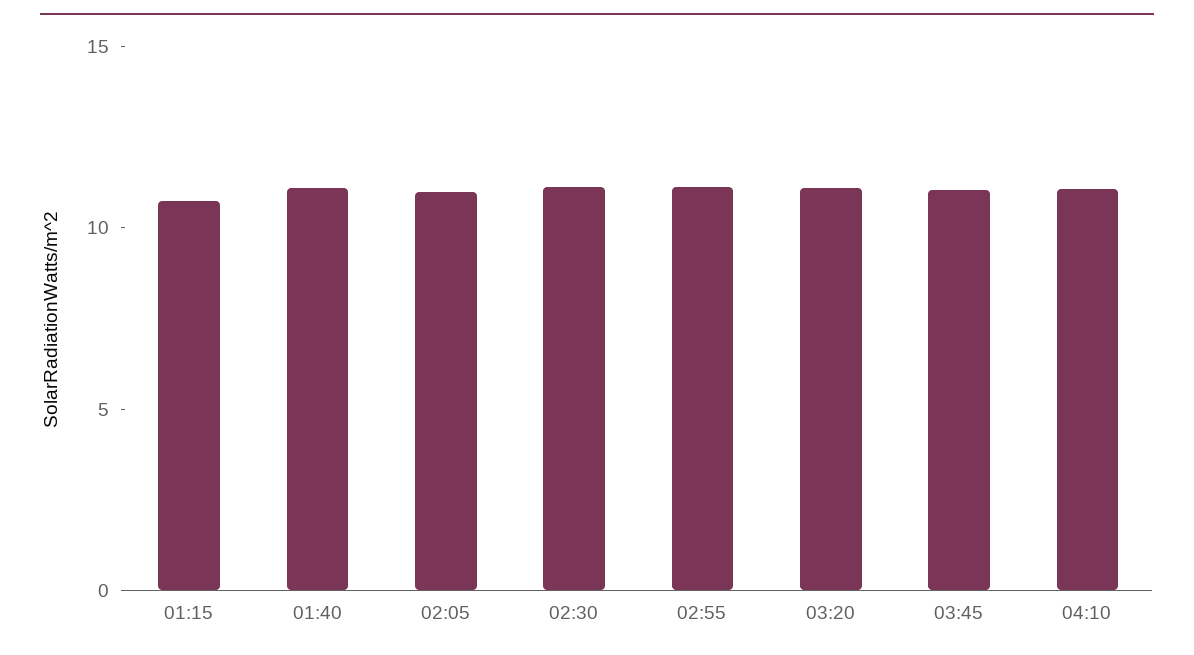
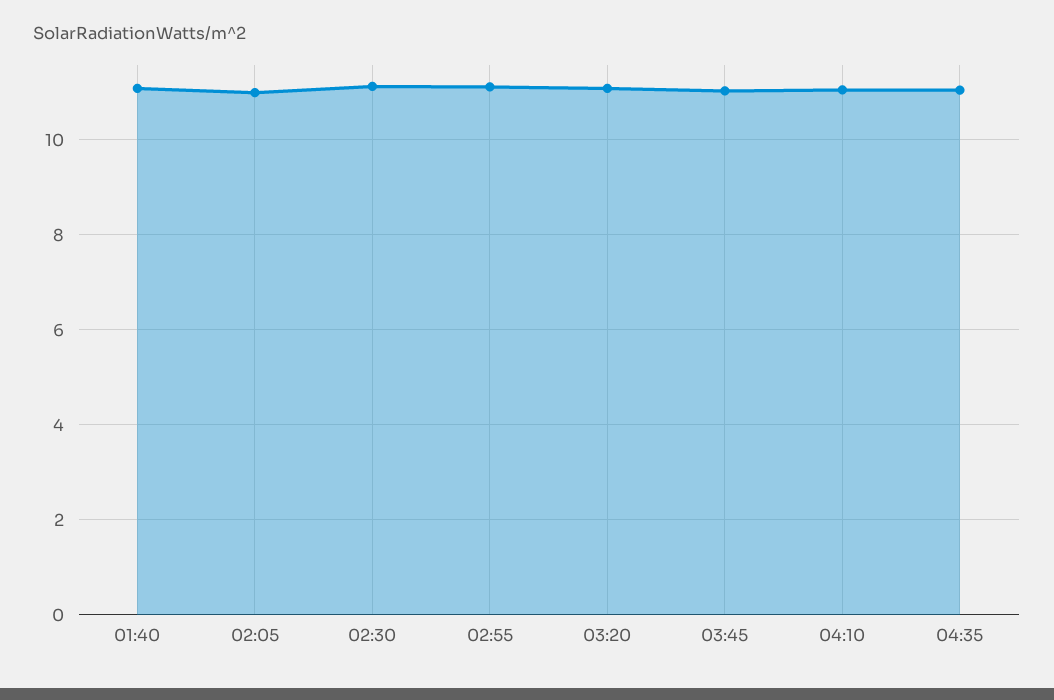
01:15: 11 -> none
04:35: none -> 11

